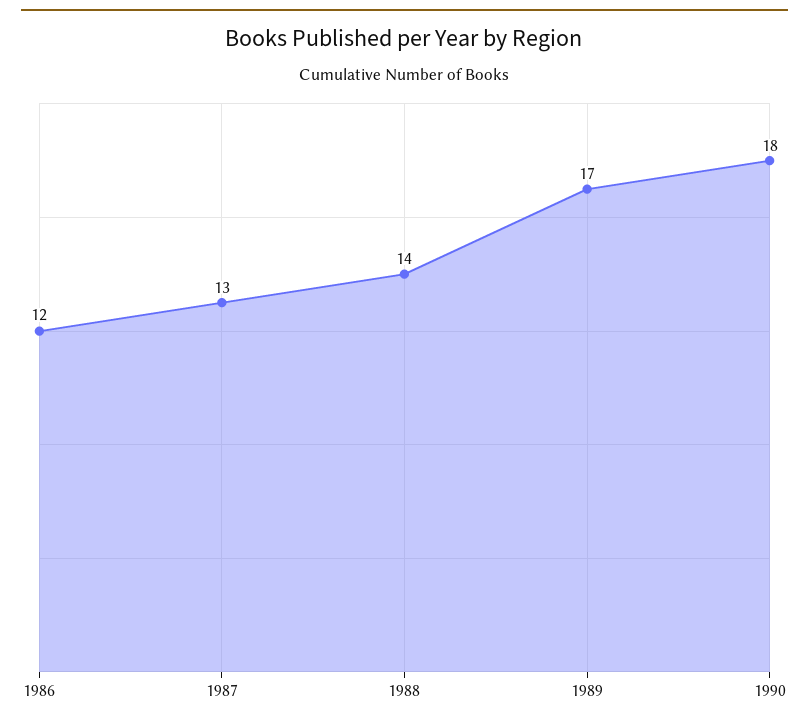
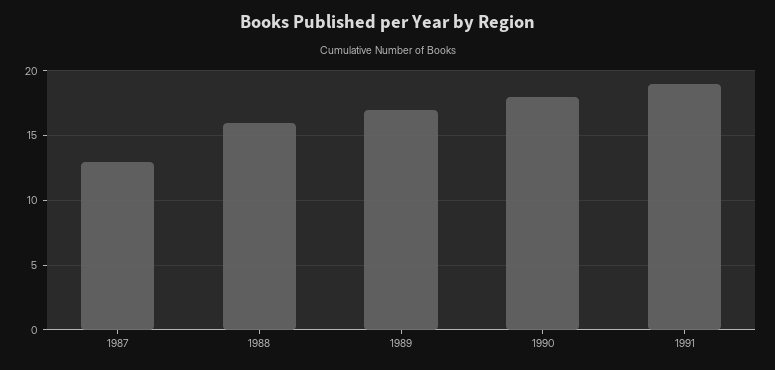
1986: 12 -> none
1988: 14 -> 16
1991: none -> 19

